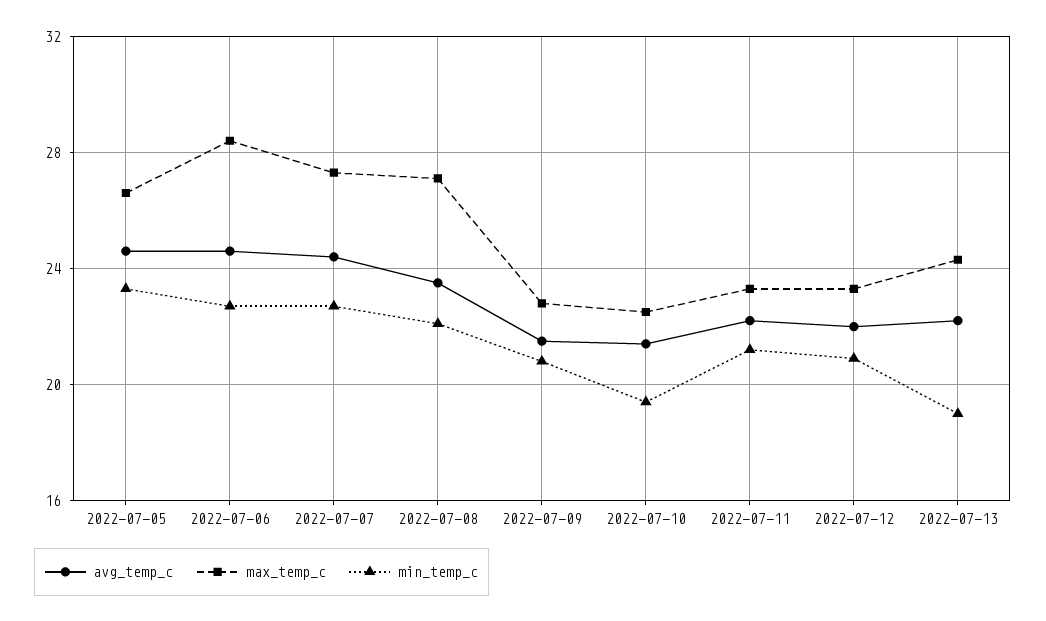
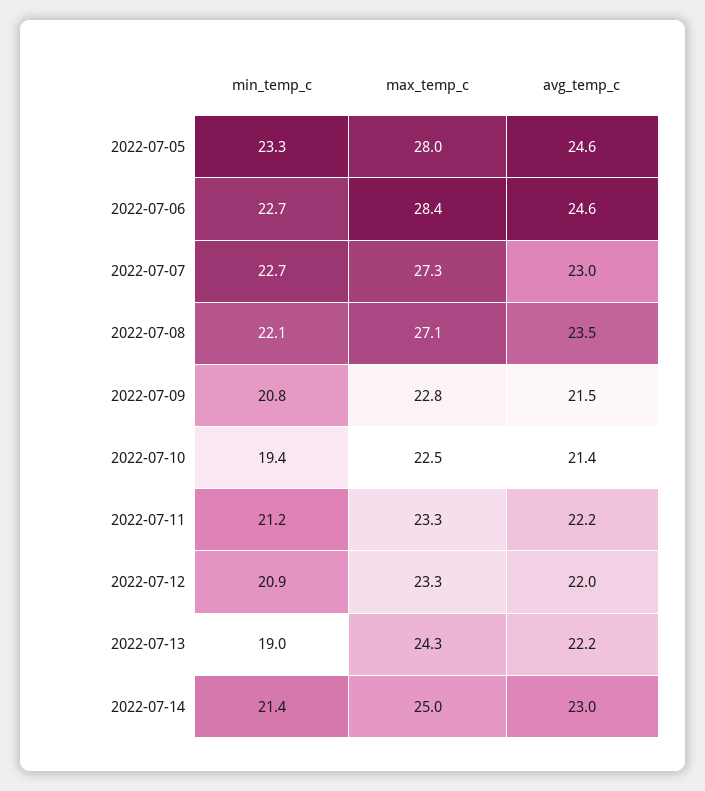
max_temp_c, 2022-07-05: 26.5 -> 28
avg_temp_c, 2022-07-07: 24.5 -> 23
min_temp_c, 2022-07-14: none -> 21.4
max_temp_c, 2022-07-14: none -> 25
avg_temp_c, 2022-07-14: none -> 23

